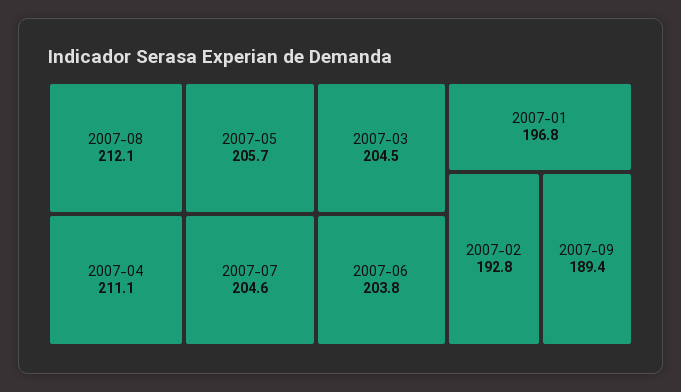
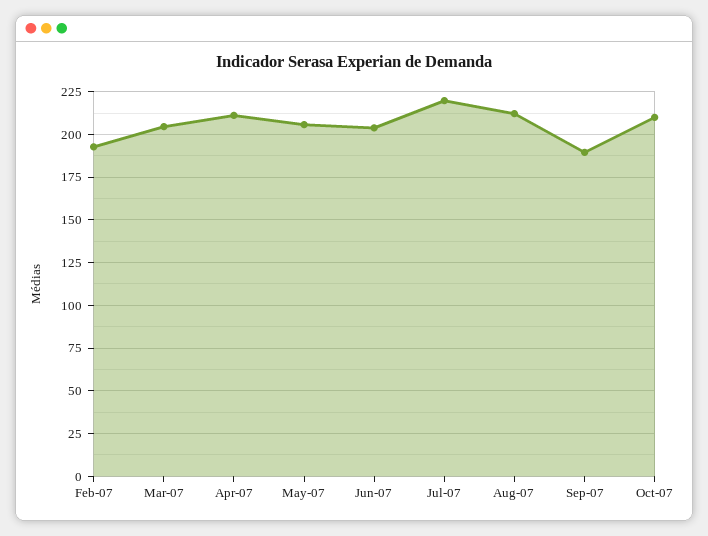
2007-07: 204.6 -> 220
2007-01: 196.8 -> none
Oct-07: none -> 210

